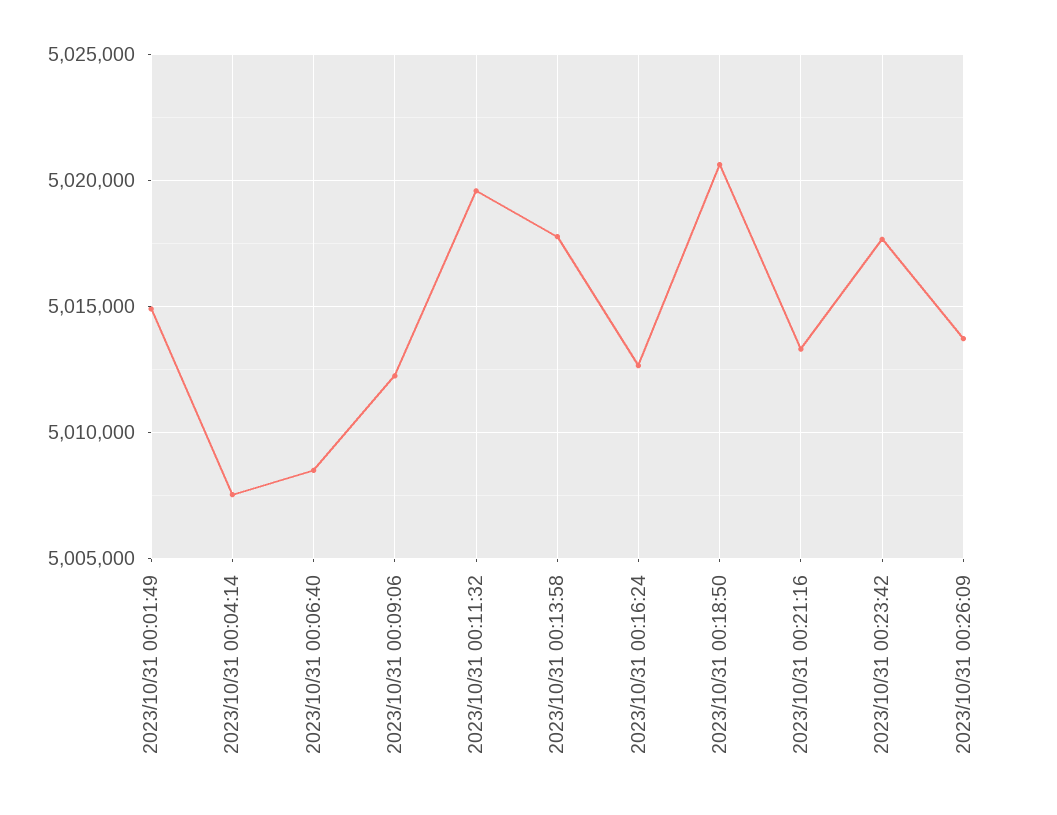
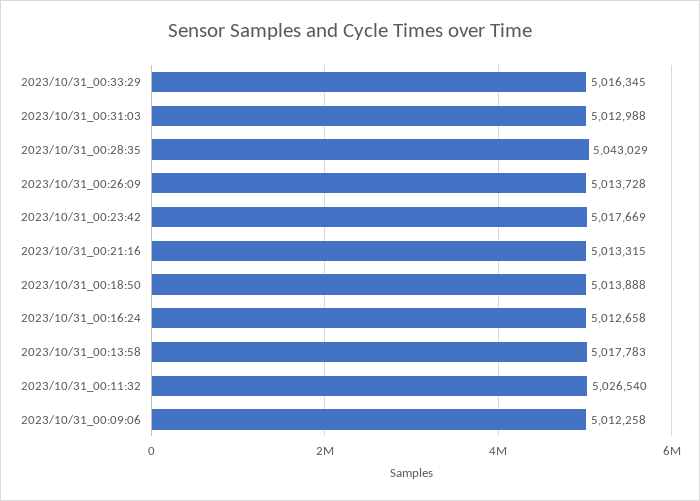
2023/10/31 00:01:49: 5015000 -> none
2023/10/31 00:04:14: 5007500 -> none
2023/10/31 00:06:40: 5008500 -> none
2023/10/31 00:11:32: 5019500 -> 5026540
2023/10/31 00:18:50: 5020500 -> 5013888
2023/10/31_00:33:29: none -> 5016345
2023/10/31_00:31:03: none -> 5012988
2023/10/31_00:28:35: none -> 5043029

